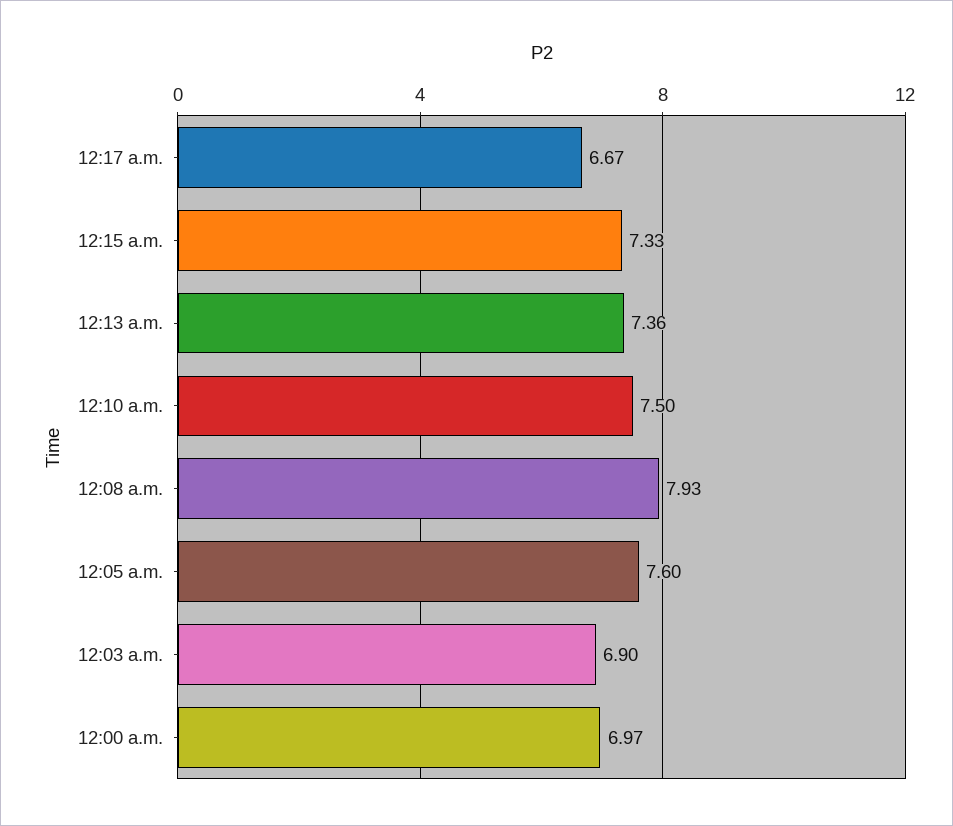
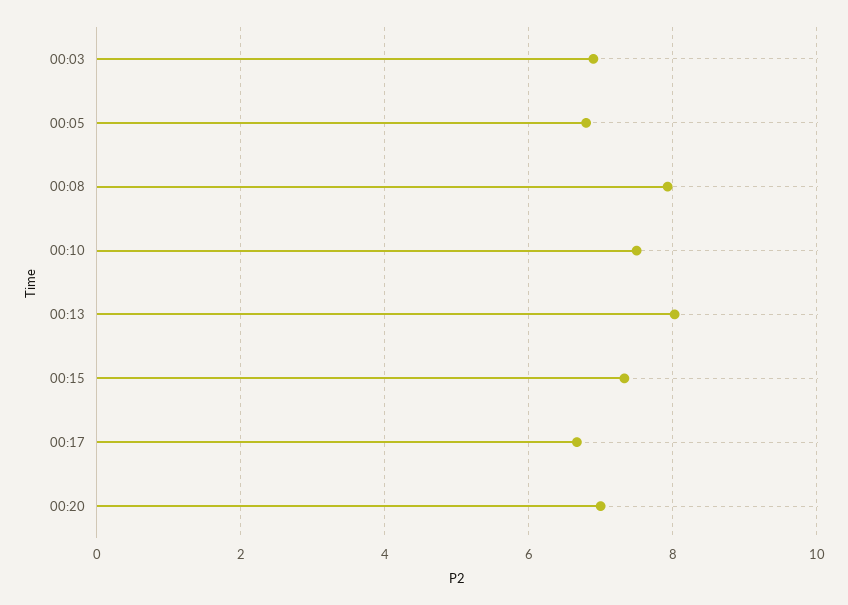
12:13 a.m.: 7.36 -> 8
12:05 a.m.: 7.6 -> 6.8
12:00 a.m.: 6.97 -> none
00:20: none -> 7

